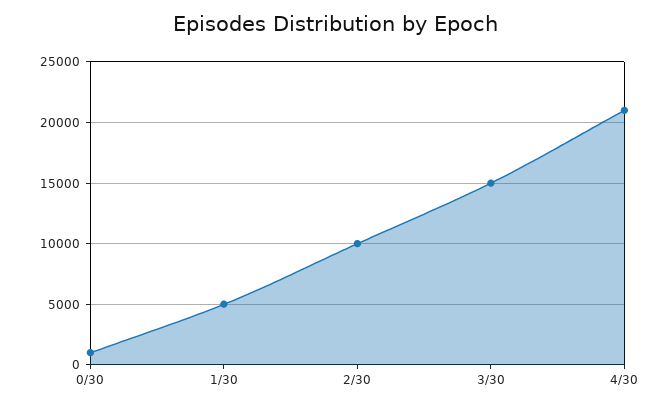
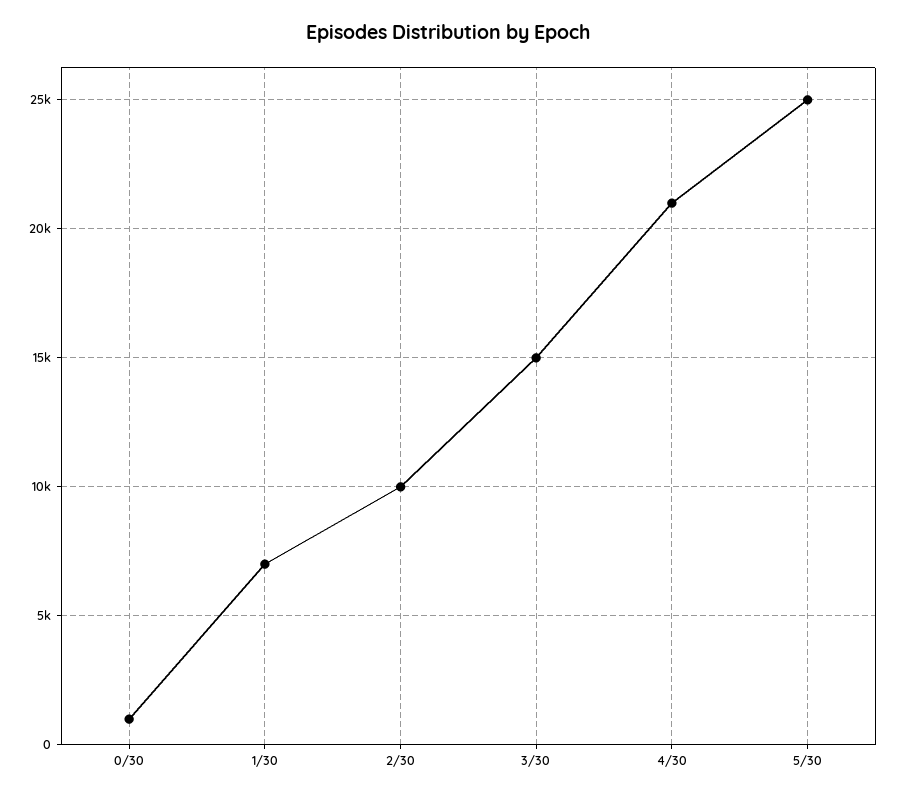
1/30: 5000 -> 7000
5/30: none -> 25000

